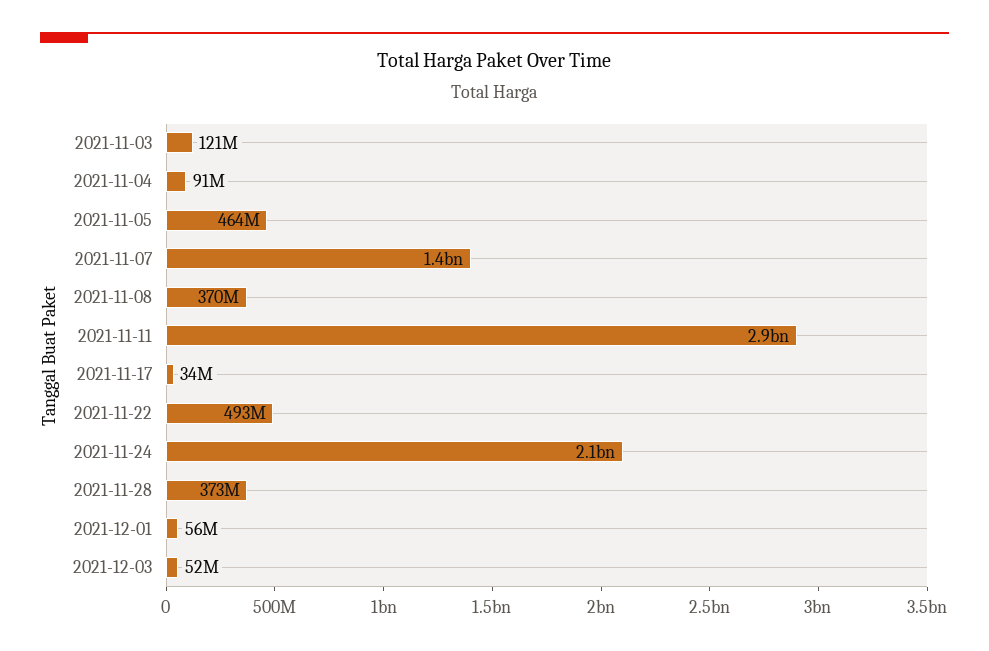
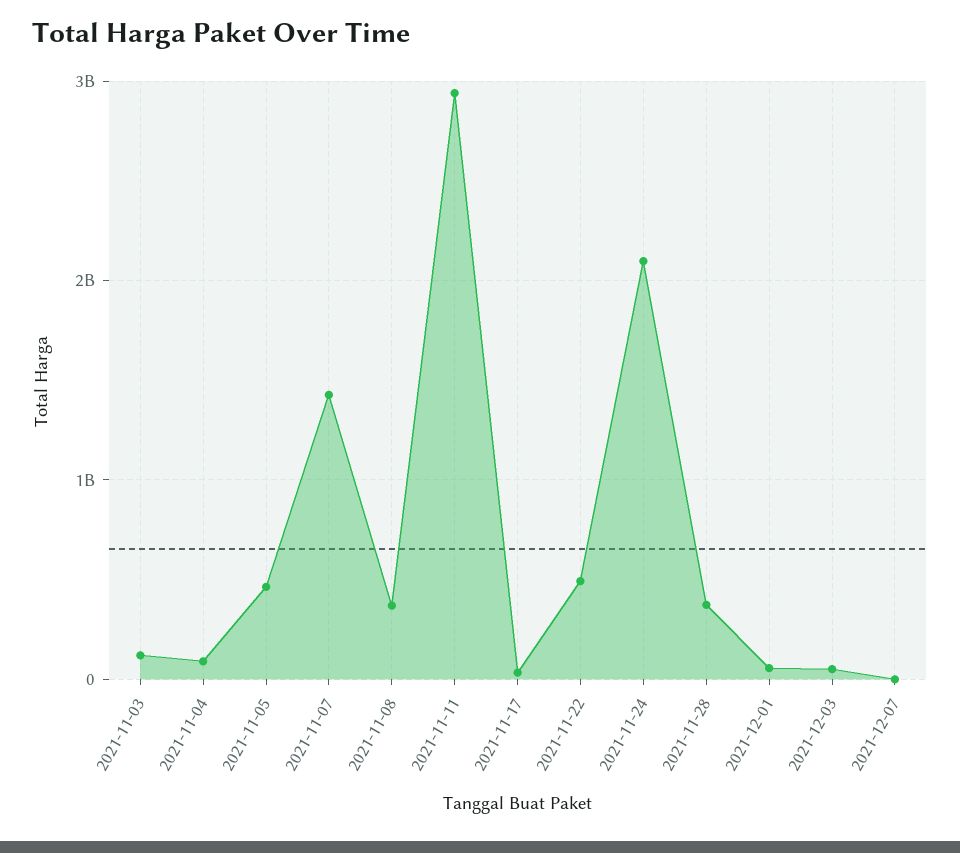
2021-12-07: none -> 0

